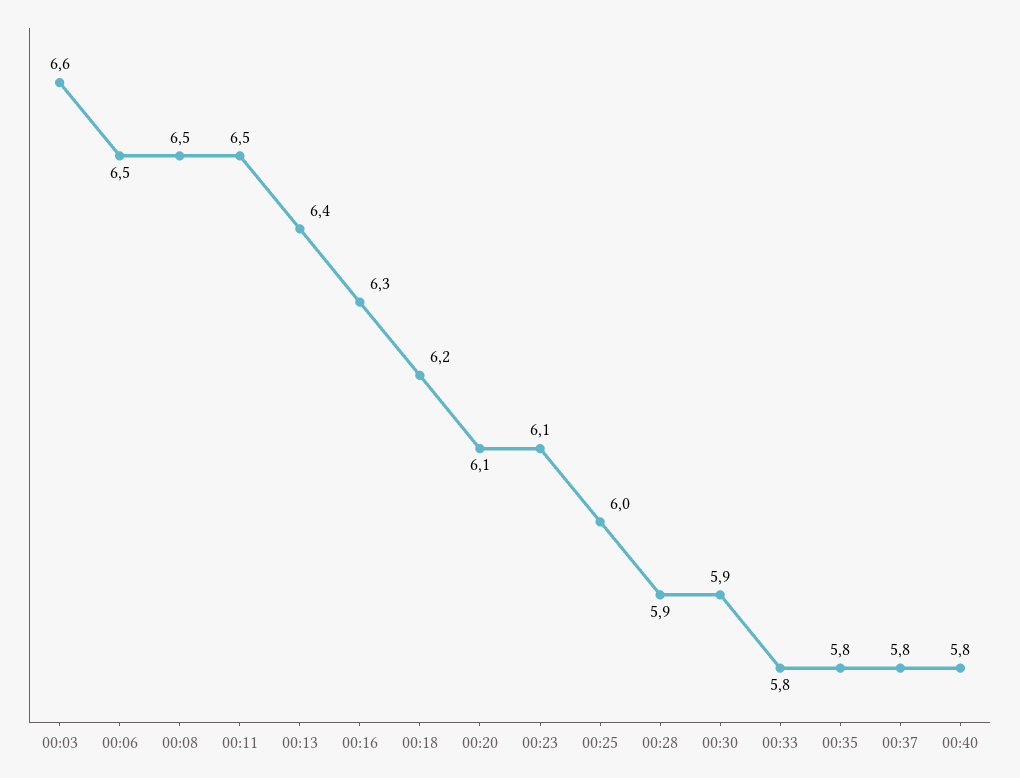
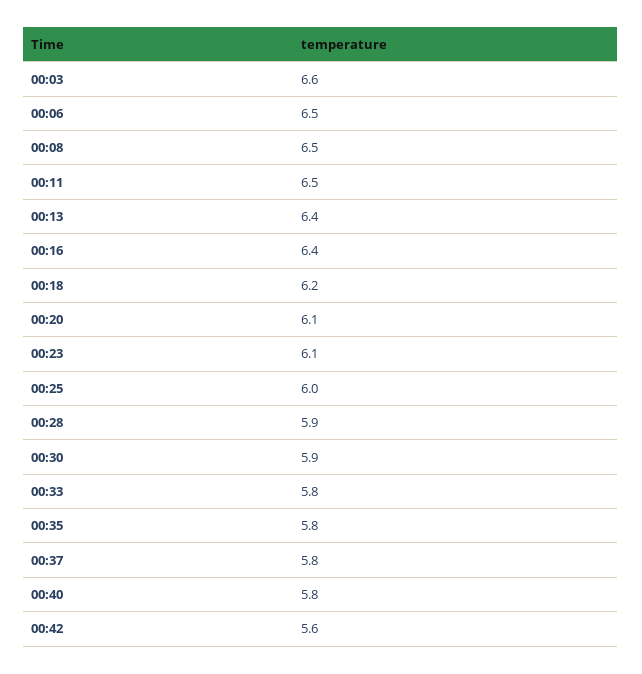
00:16: 6.3 -> 6.4
00:42: none -> 5.6

